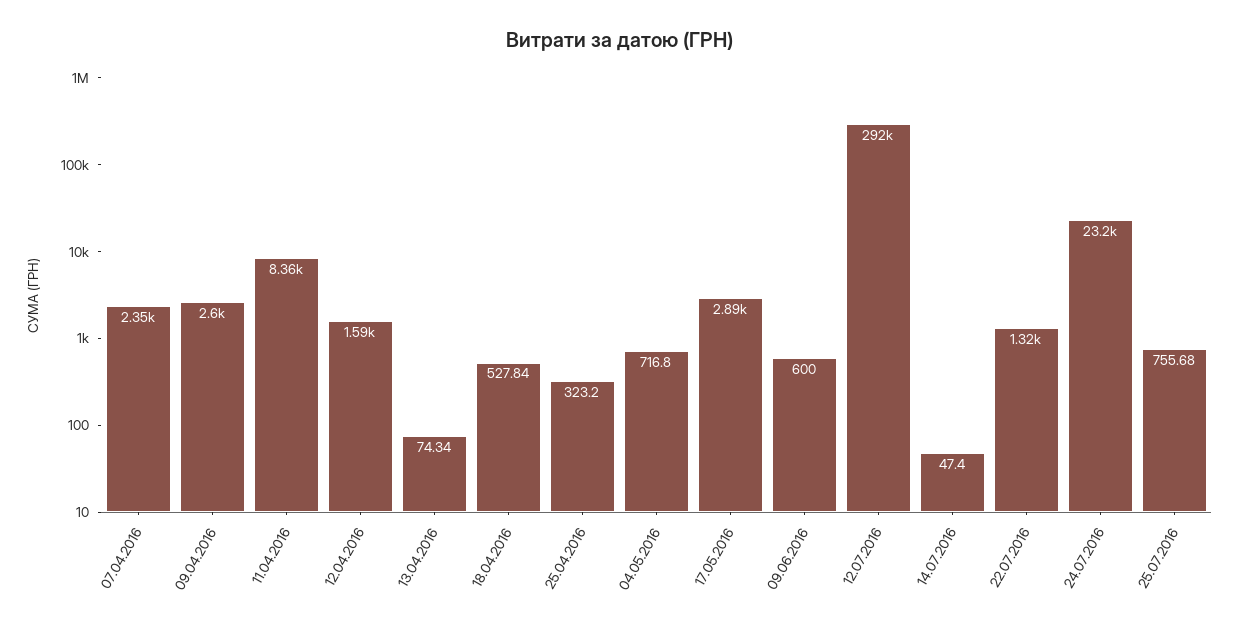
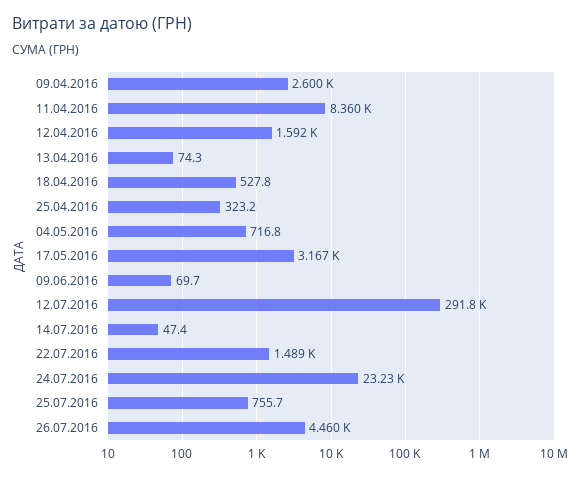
07.04.2016: 2350 -> none
17.05.2016: 2890 -> 3167
09.06.2016: 600 -> 69.7
22.07.2016: 1320 -> 1489
26.07.2016: none -> 4460

